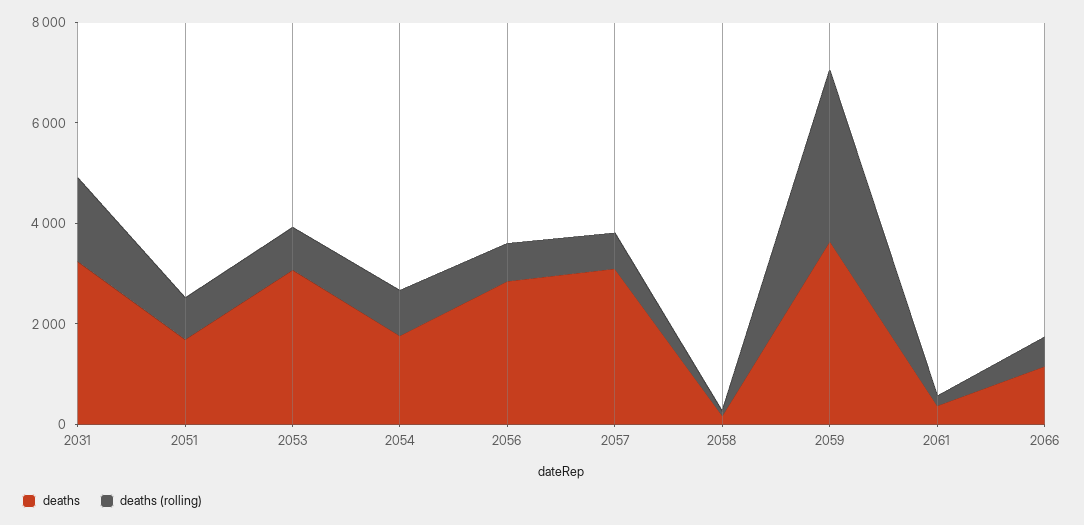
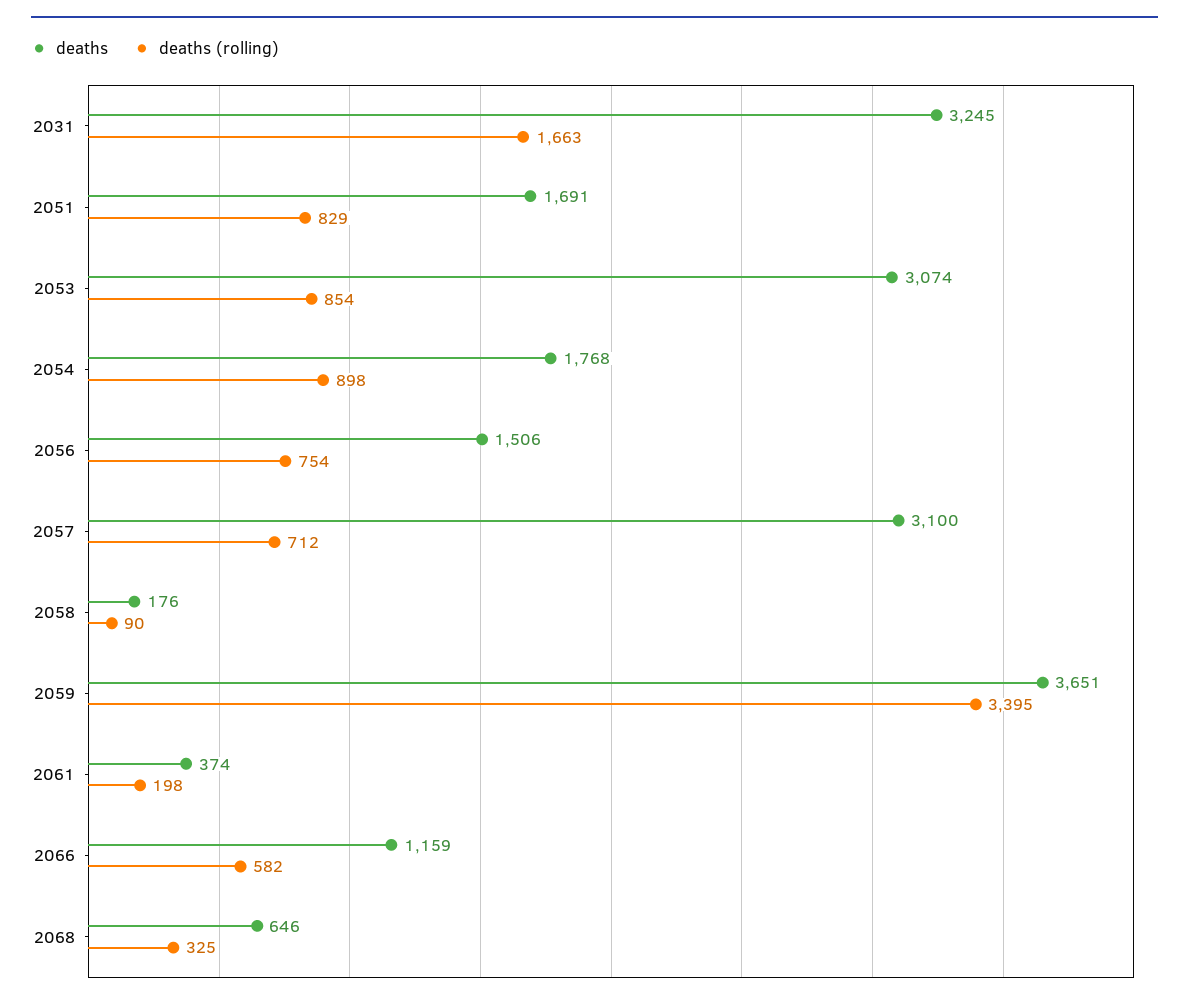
deaths, 2056: 3000 -> 1506
deaths, 2068: none -> 646
deaths (rolling), 2068: none -> 325

